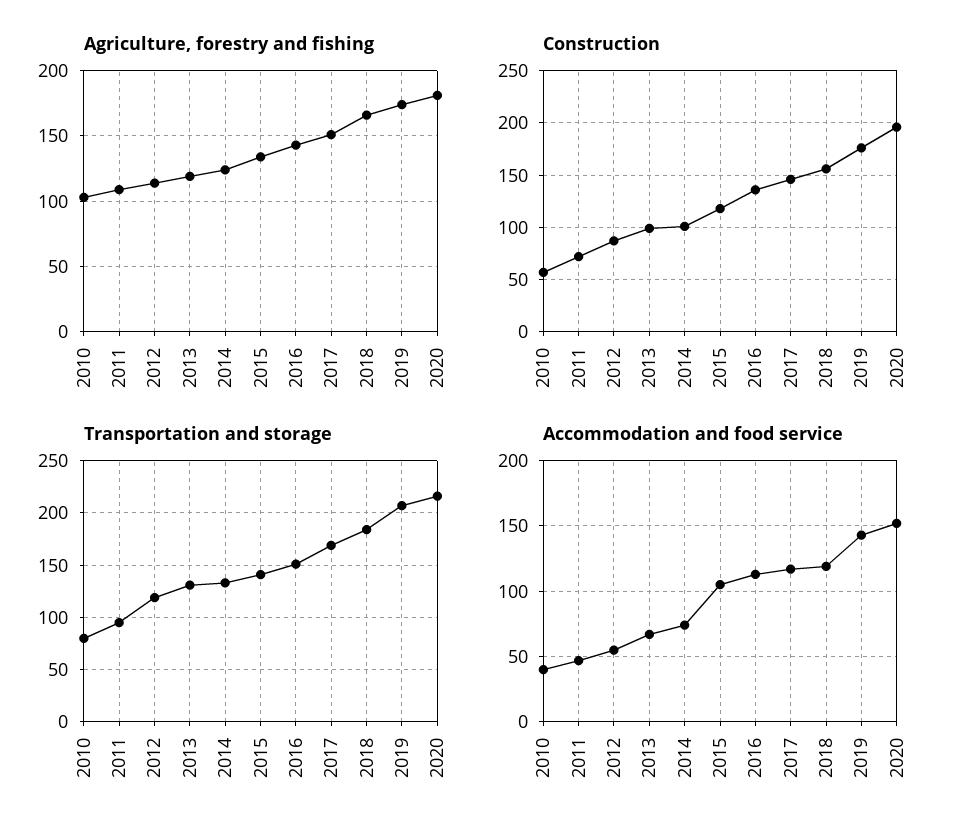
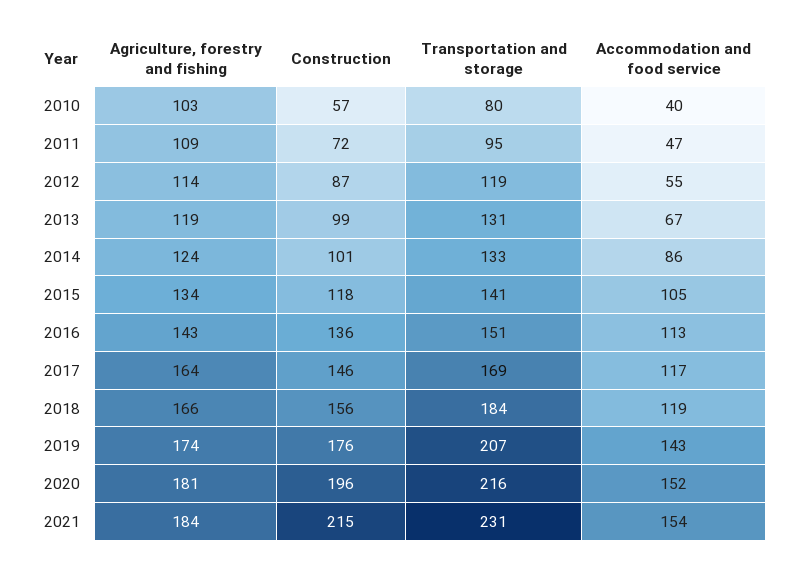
Agriculture, forestry and fishing, 2017: 150 -> 164
Accommodation and food service, 2014: 75 -> 86
Agriculture, forestry and fishing, 2021: none -> 184
Construction, 2021: none -> 215
Transportation and storage, 2021: none -> 231
Accommodation and food service, 2021: none -> 154

